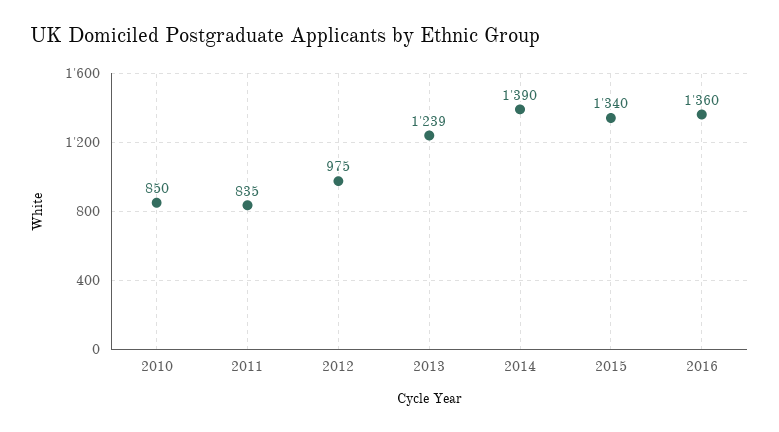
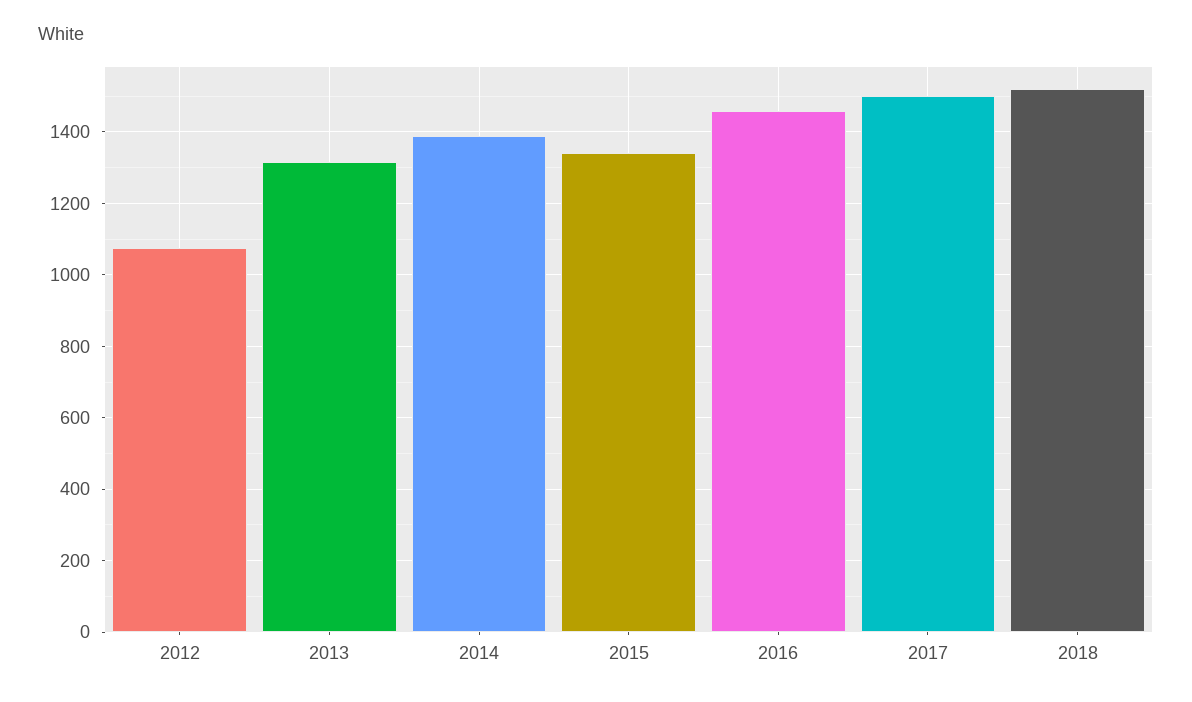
2010: 850 -> none
2011: 835 -> none
2012: 975 -> 1080
2013: 1239 -> 1320
2016: 1360 -> 1460
2017: none -> 1500
2018: none -> 1520

